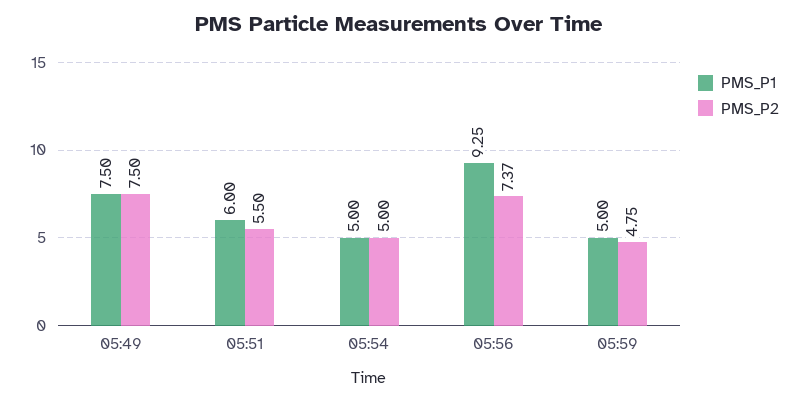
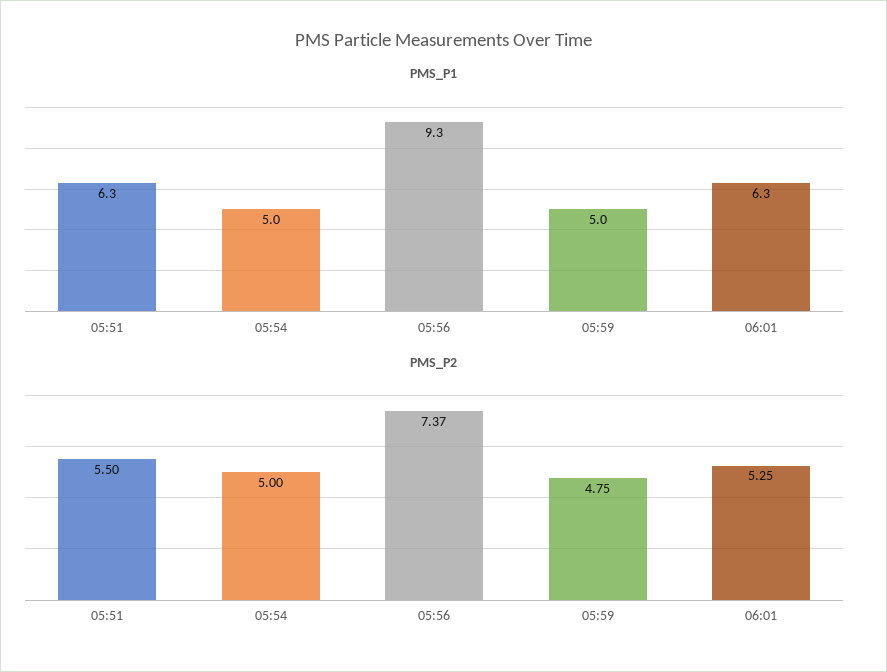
PMS_P1, 05:49: 7.5 -> none
PMS_P2, 05:49: 7.5 -> none
PMS_P1, 05:51: 6 -> 6.3
PMS_P1, 06:01: none -> 6.3
PMS_P2, 06:01: none -> 5.25

